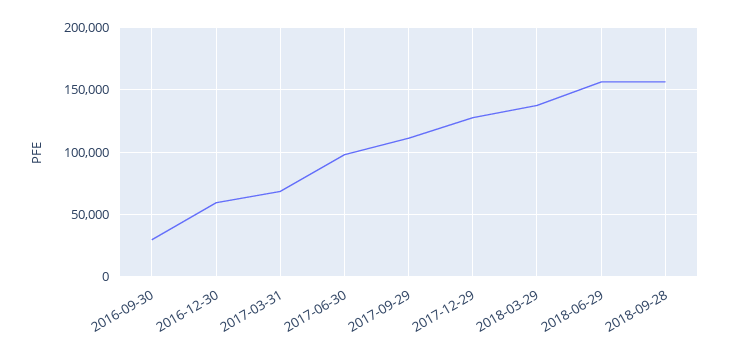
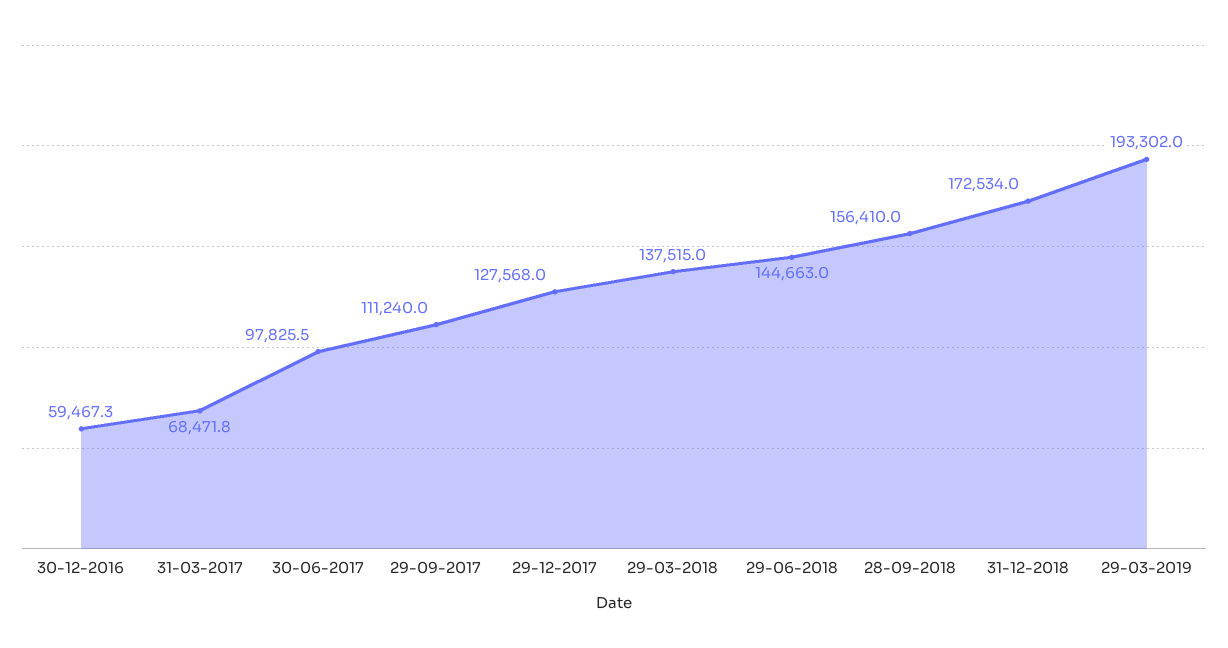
2016-09-30: 30000 -> none
2018-06-29: 155000 -> 144663
31-12-2018: none -> 172534
29-03-2019: none -> 193302

